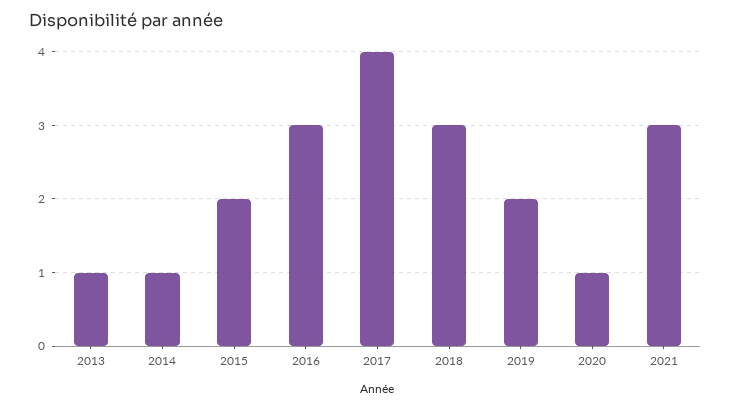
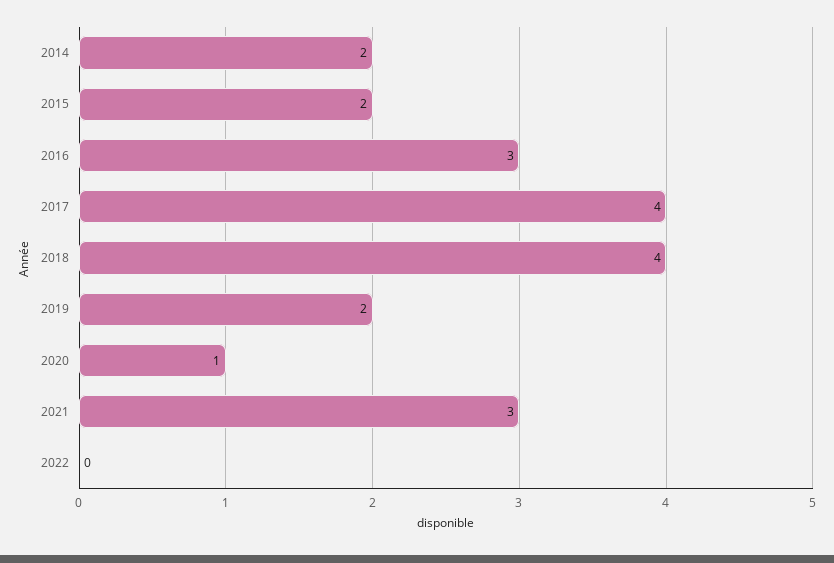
2013: 1 -> none
2014: 1 -> 2
2018: 3 -> 4
2022: none -> 0

